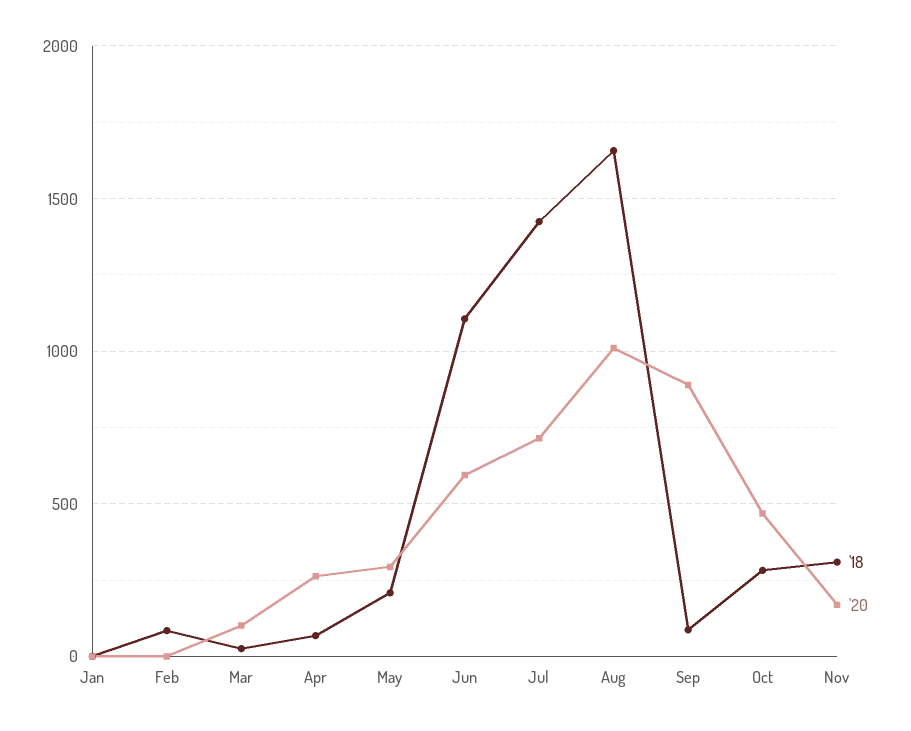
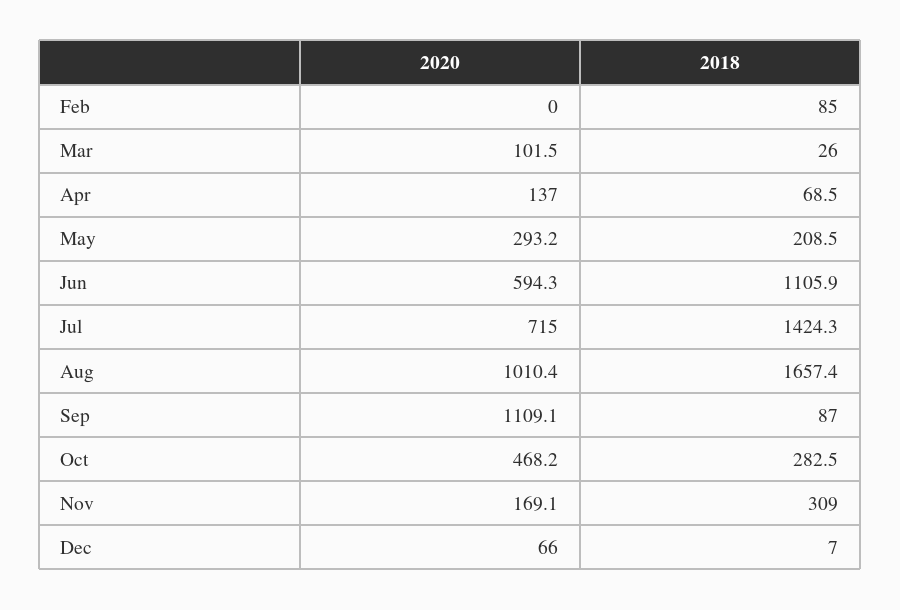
'18, Jan: 0 -> none
'20, Jan: 0 -> none
'20, Apr: 250 -> 137
'20, Sep: 900 -> 1109.1
'20, Dec: none -> 66
'18, Dec: none -> 7

